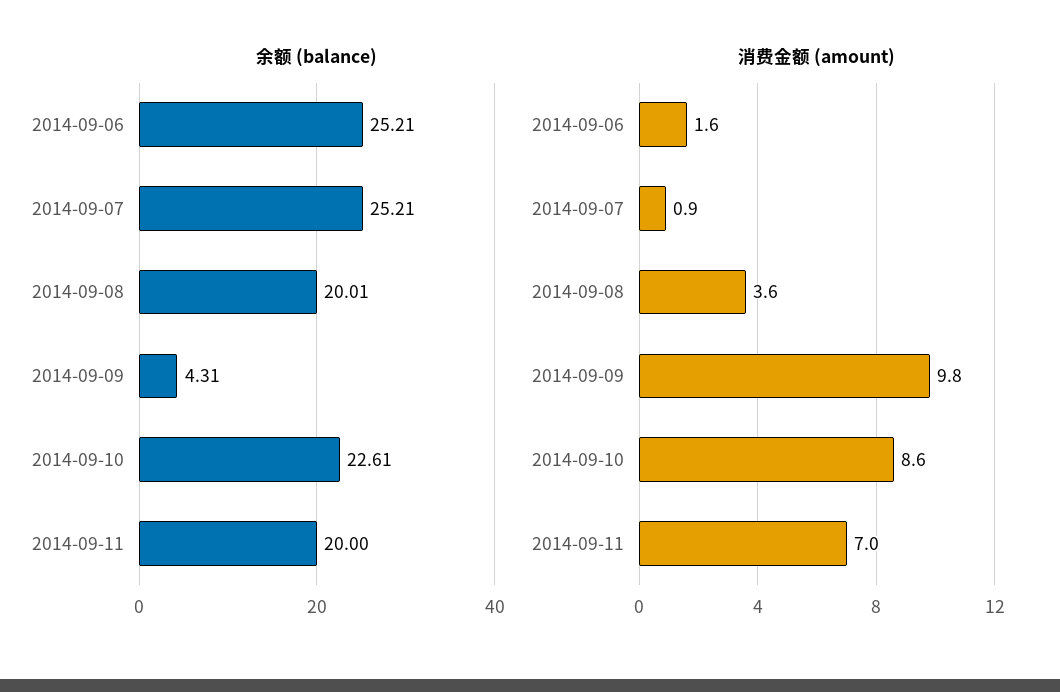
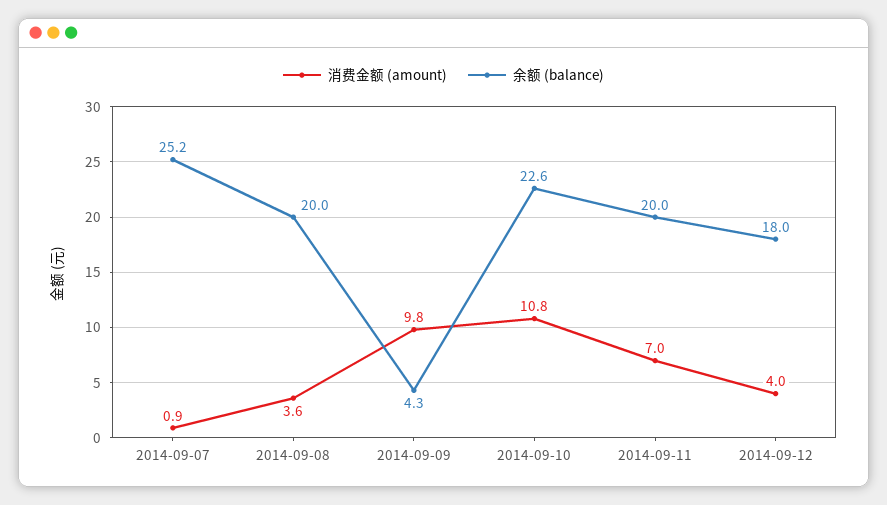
余额 (balance), 2014-09-06: 25.21 -> none
消费金额 (amount), 2014-09-06: 1.6 -> none
消费金额 (amount), 2014-09-10: 8.6 -> 10.8
消费金额 (amount), 2014-09-12: none -> 4
余额 (balance), 2014-09-12: none -> 18

